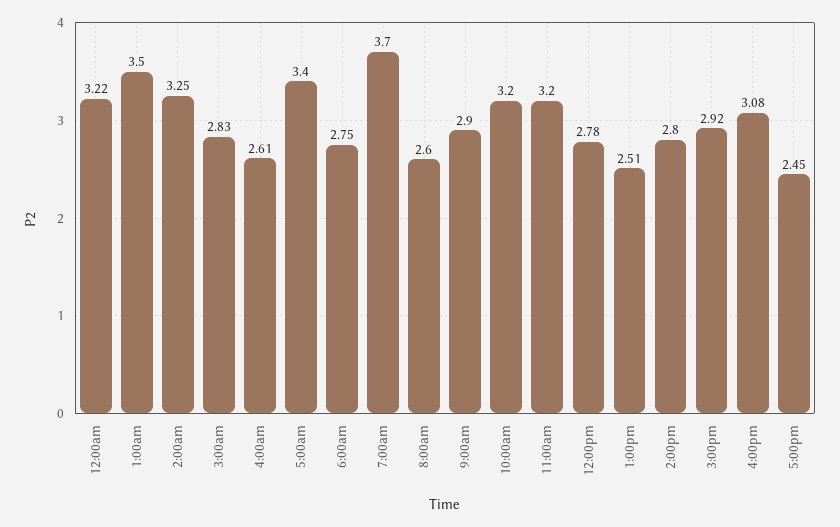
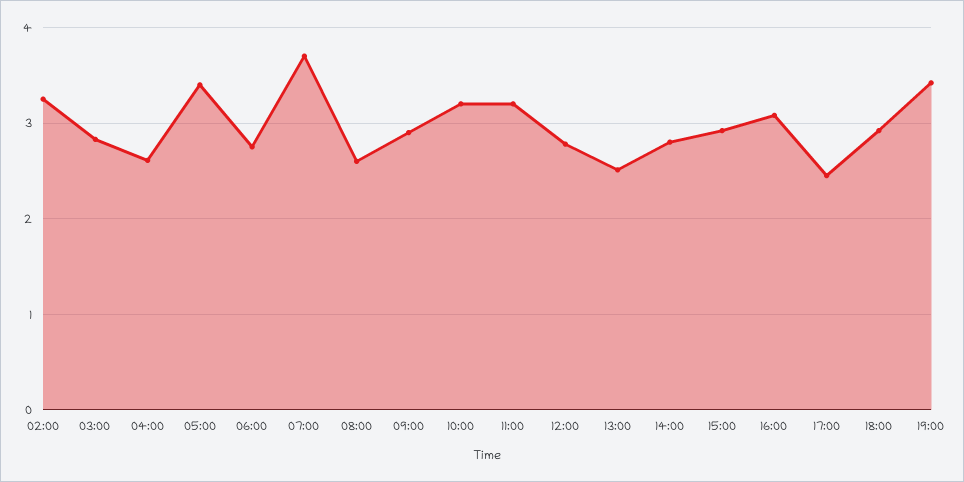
12:00am: 3.22 -> none
1:00am: 3.5 -> none
18:00: none -> 2.9
19:00: none -> 3.4

